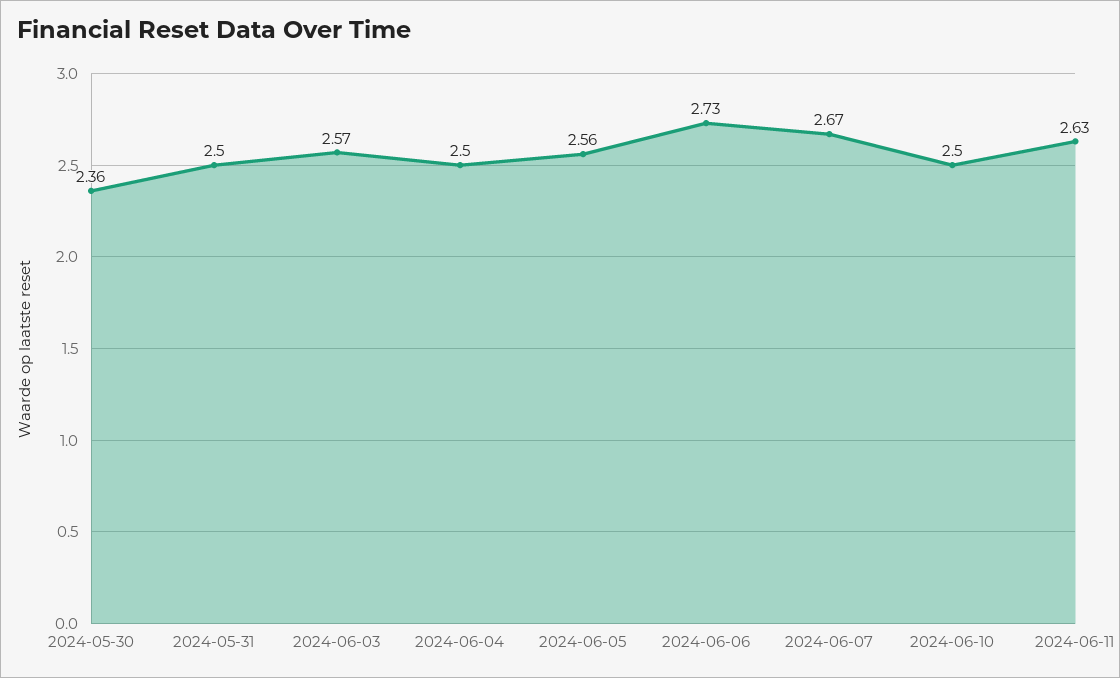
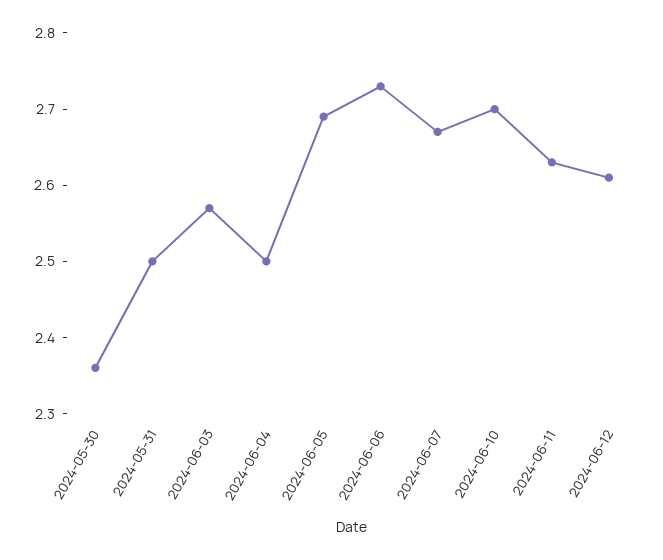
2024-06-05: 2.56 -> 2.7
2024-06-10: 2.5 -> 2.7
2024-06-12: none -> 2.6

